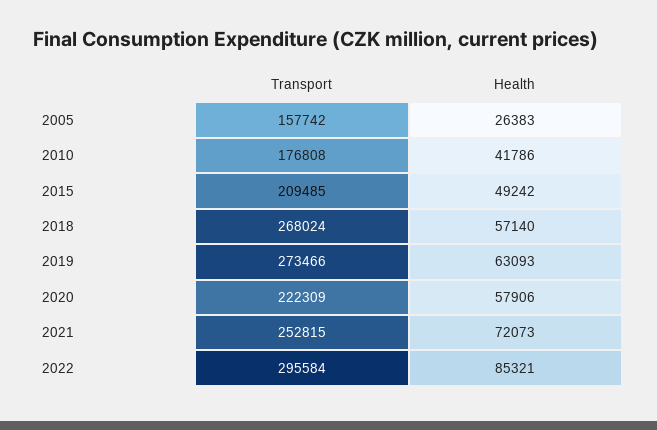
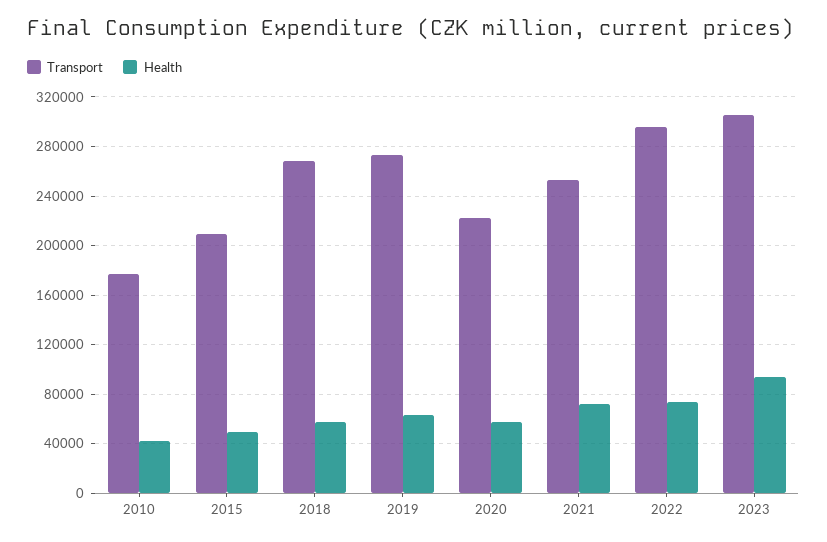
Transport, 2005: 157742 -> none
Health, 2005: 26383 -> none
Health, 2022: 85321 -> 75000
Transport, 2023: none -> 305000
Health, 2023: none -> 95000

